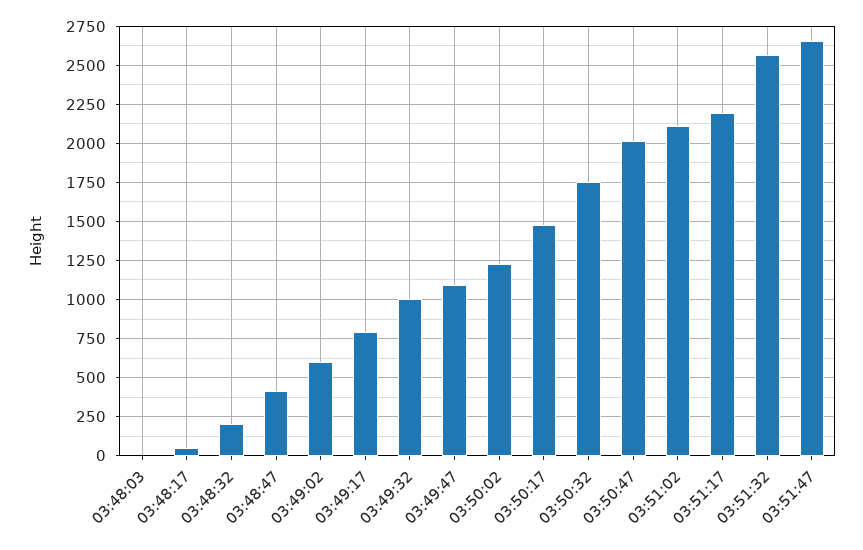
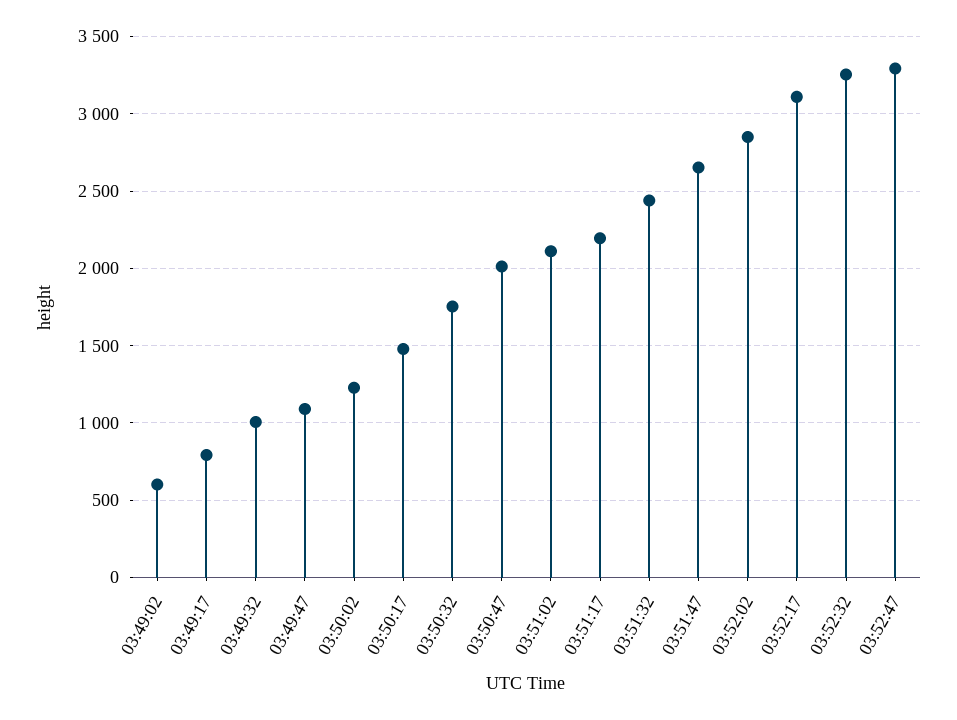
03:48:03: 0 -> none
03:48:17: 50 -> none
03:48:32: 200 -> none
03:48:47: 400 -> none
03:51:32: 2550 -> 2450
03:52:02: none -> 2850
03:52:17: none -> 3100
03:52:32: none -> 3250
03:52:47: none -> 3300

